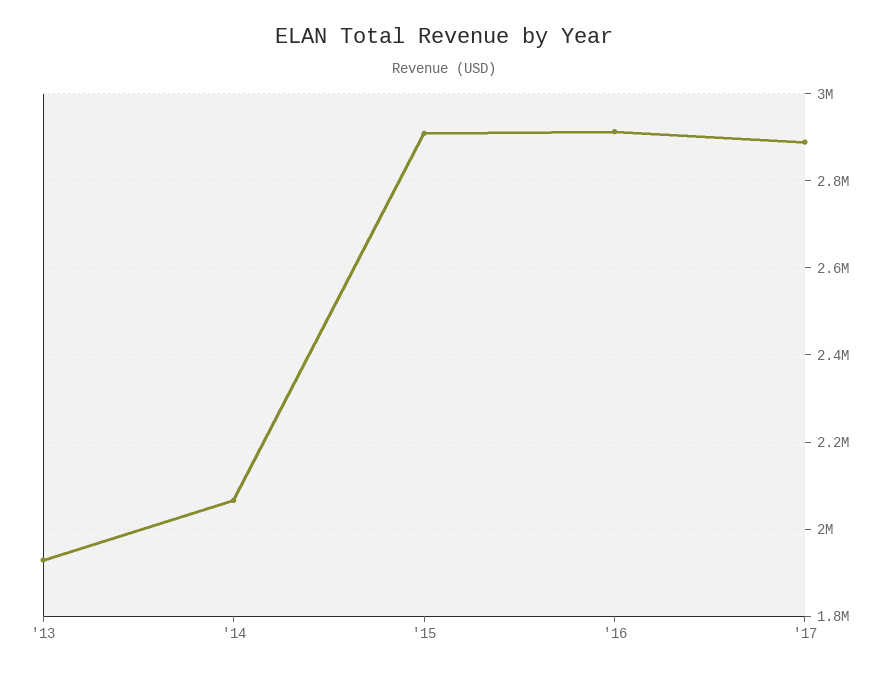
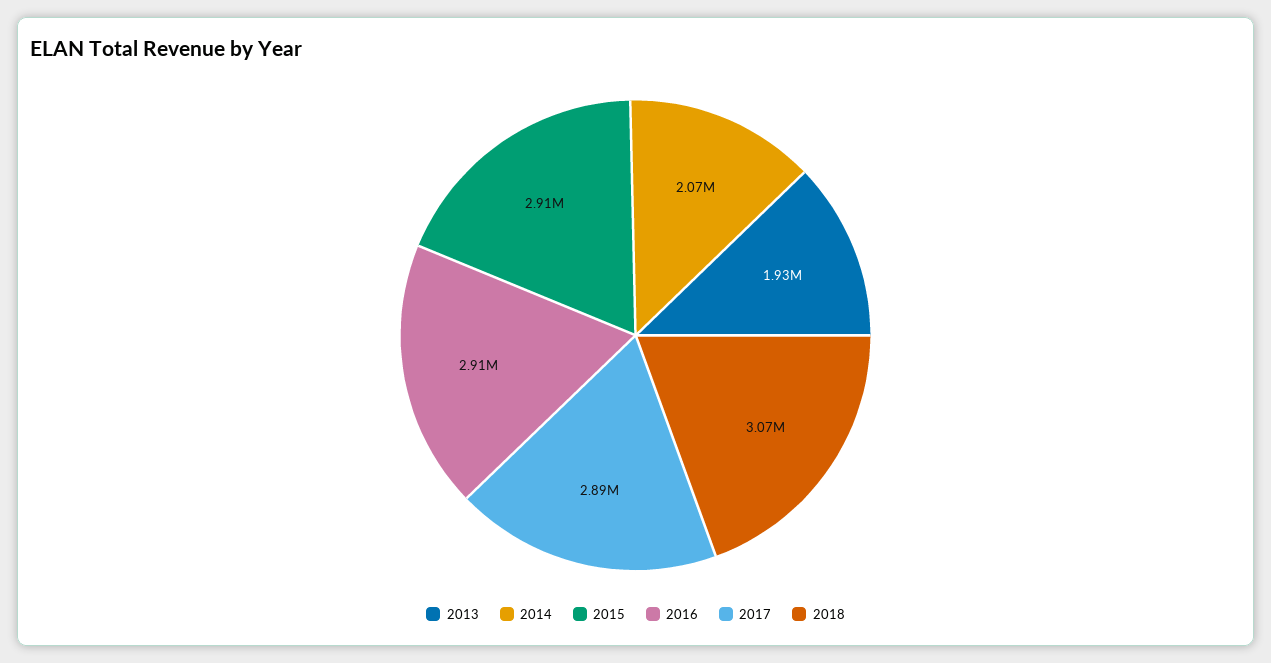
2018: none -> 3070000

